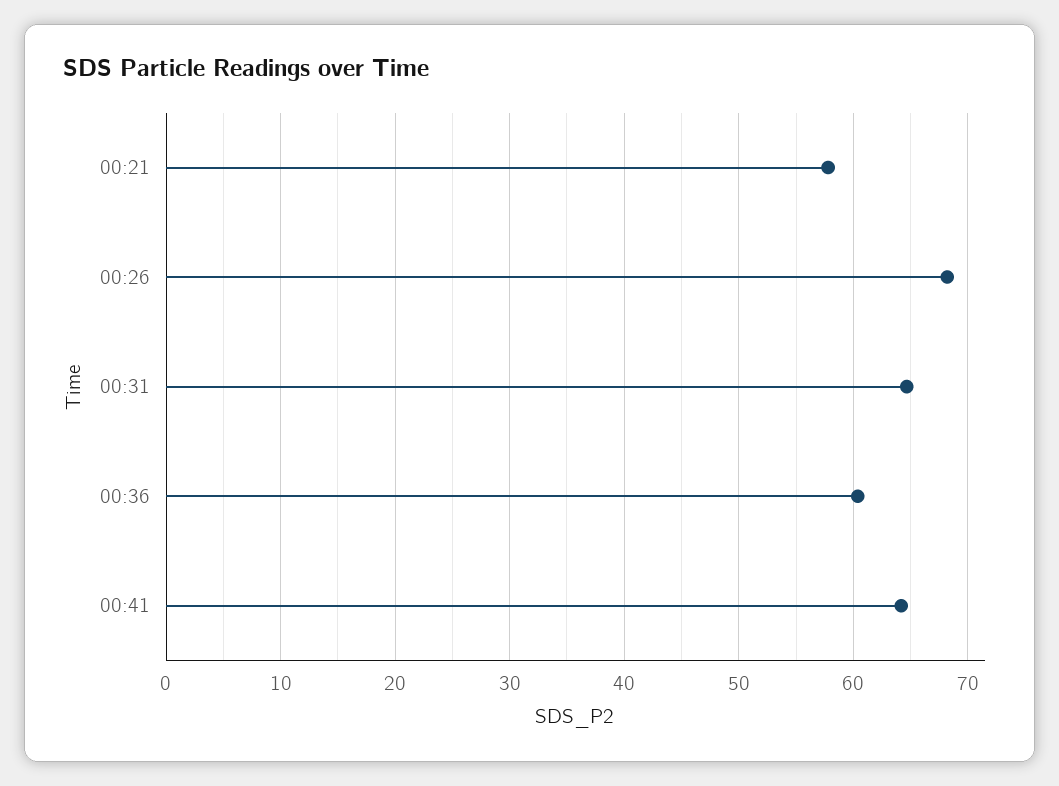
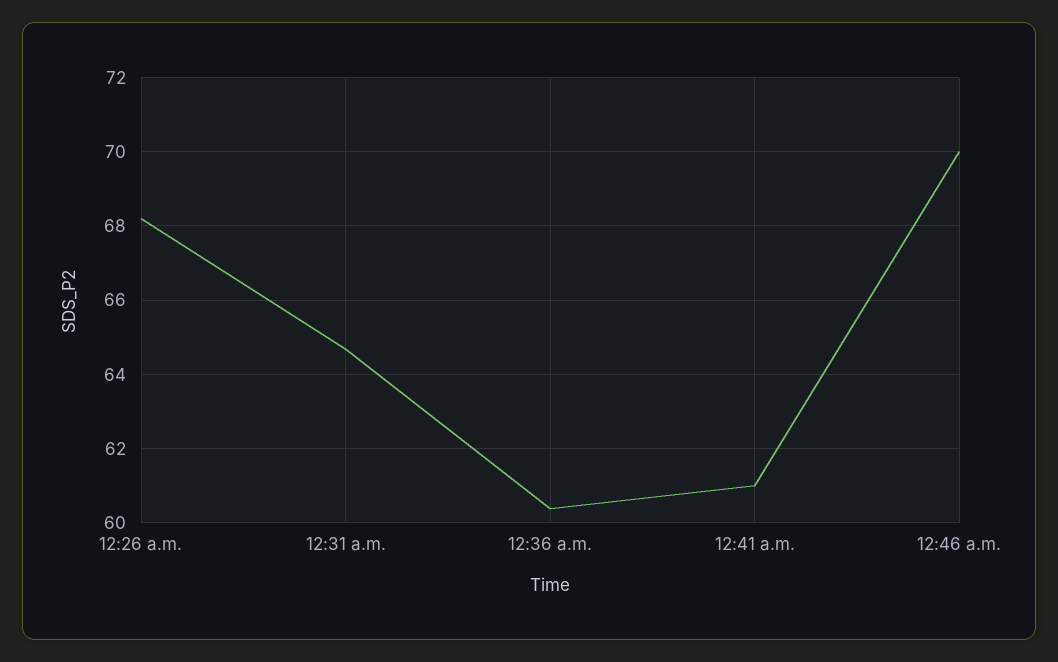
00:21: 58 -> none
00:41: 64 -> 61
12:46 a.m.: none -> 70

